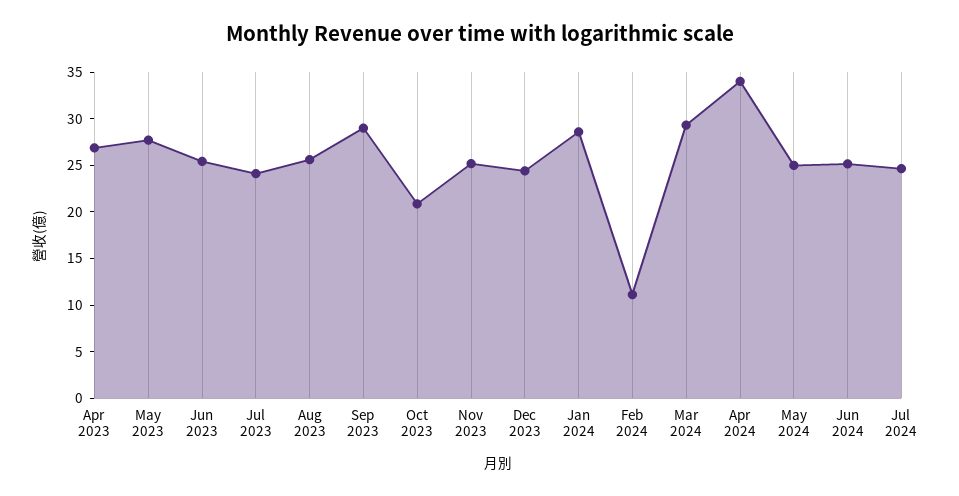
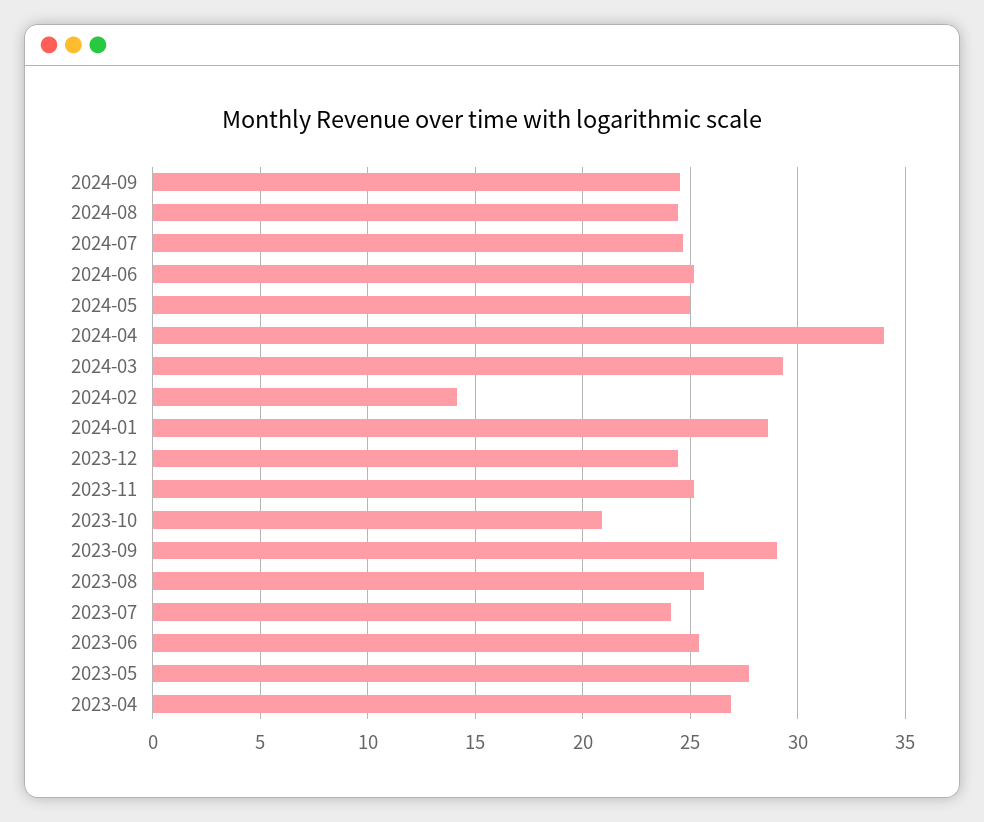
Feb 2024: 11 -> 14
2024-09: none -> 24.5
2024-08: none -> 24.5

